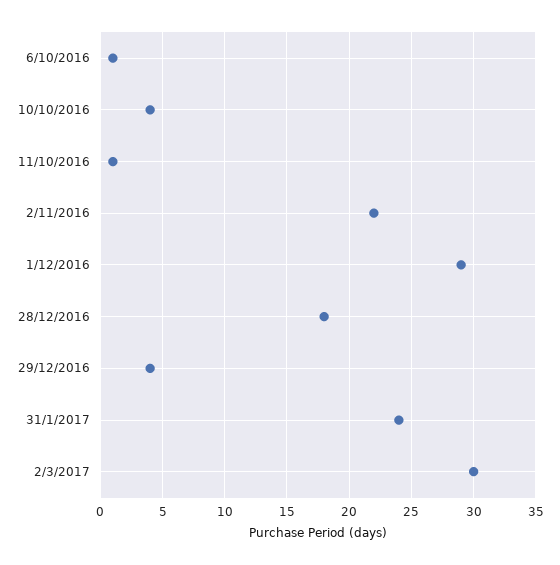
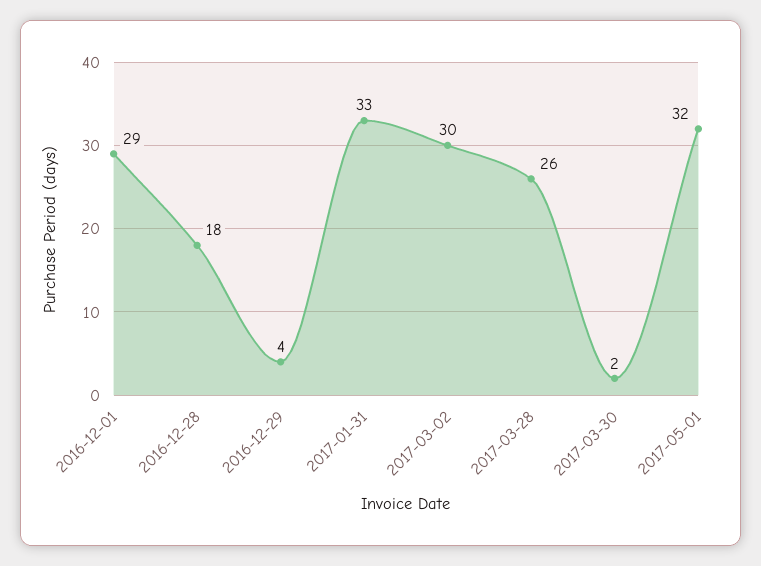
6/10/2016: 1 -> none
10/10/2016: 4 -> none
11/10/2016: 1 -> none
2/11/2016: 22 -> none
31/1/2017: 24 -> 33
2017-03-28: none -> 26
2017-03-30: none -> 2
2017-05-01: none -> 32

